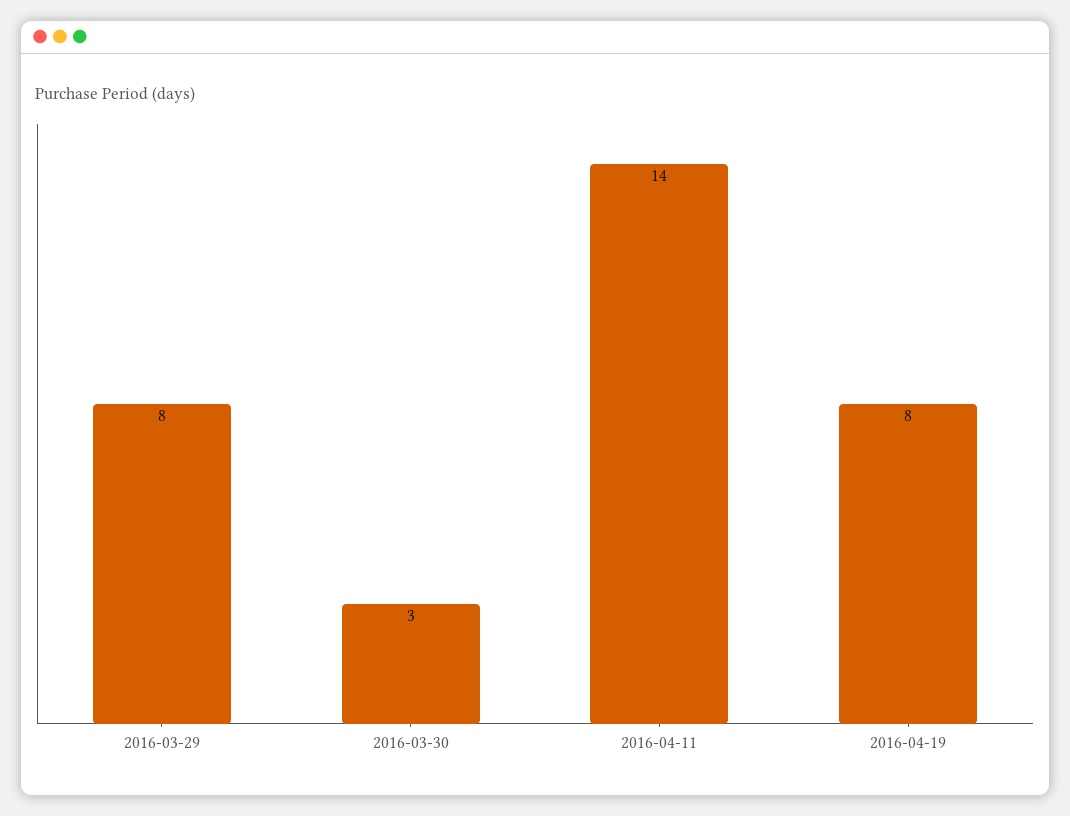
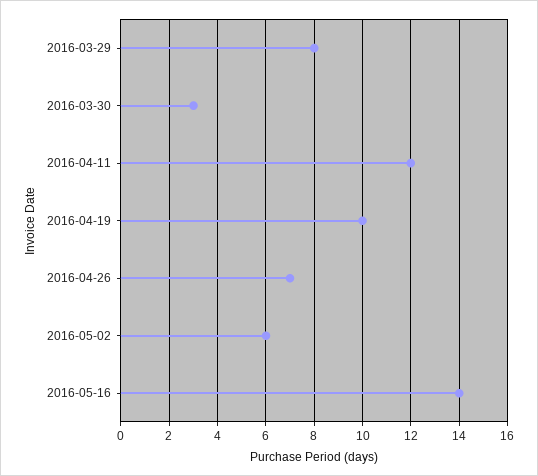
2016-04-11: 14 -> 12
2016-04-19: 8 -> 10
2016-04-26: none -> 7
2016-05-02: none -> 6
2016-05-16: none -> 14

